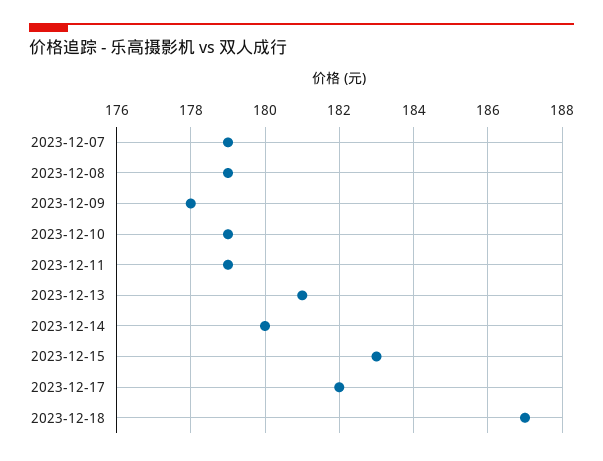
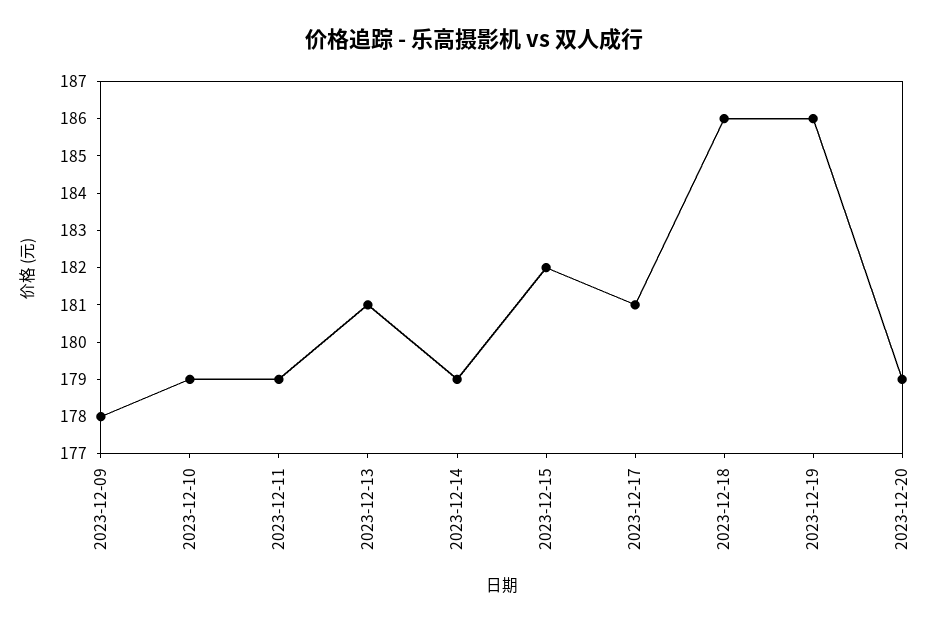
2023-12-07: 179 -> none
2023-12-08: 179 -> none
2023-12-14: 180 -> 179
2023-12-15: 183 -> 182
2023-12-17: 182 -> 181
2023-12-18: 187 -> 186
2023-12-19: none -> 186
2023-12-20: none -> 179

